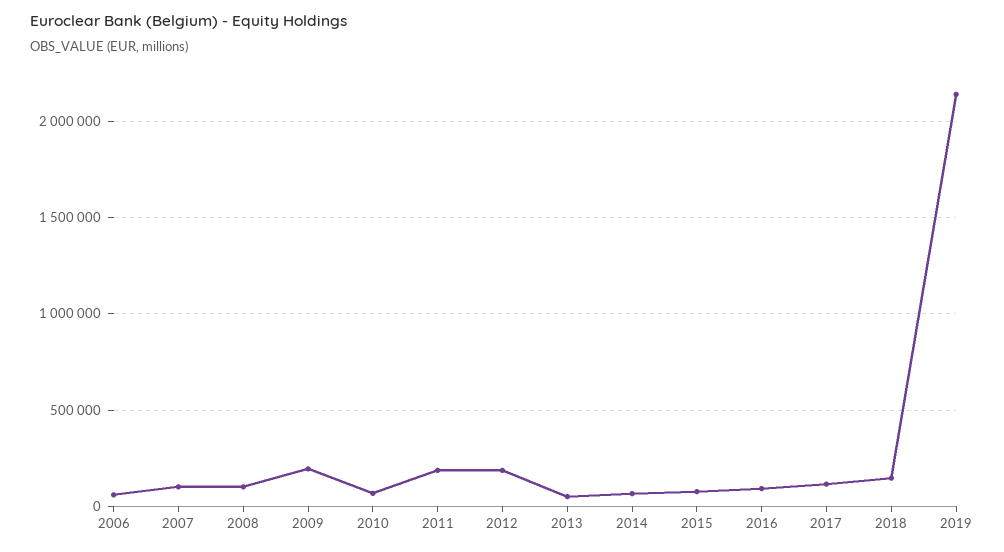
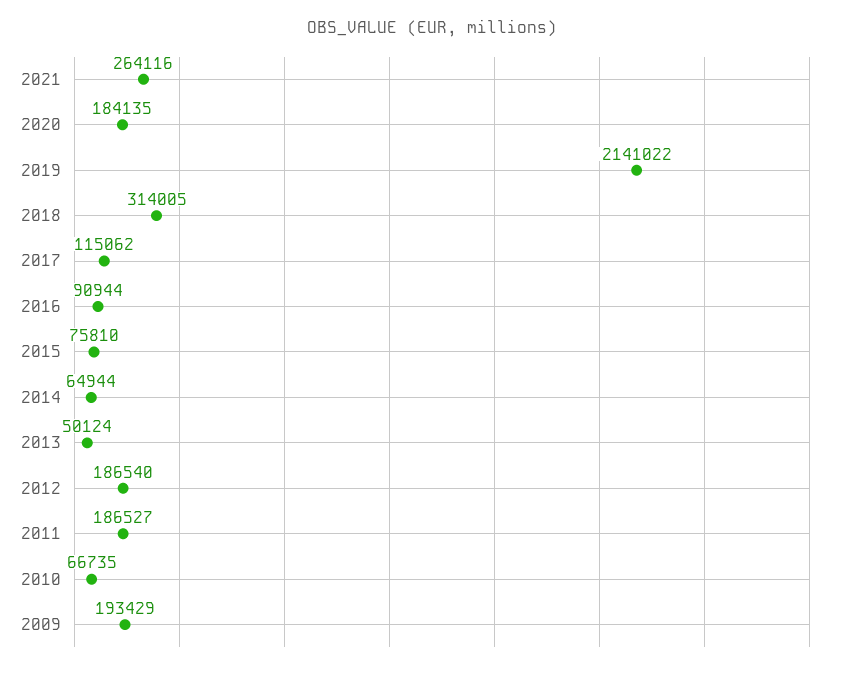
2006: 50000 -> none
2007: 100000 -> none
2008: 100000 -> none
2018: 150000 -> 314005
2021: none -> 264116
2020: none -> 184135

